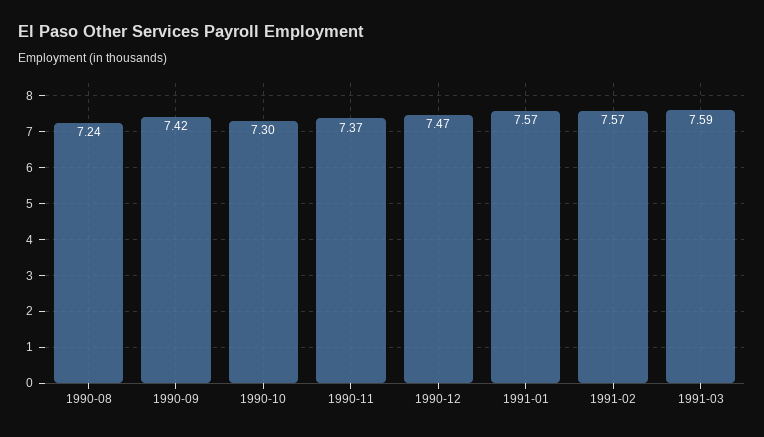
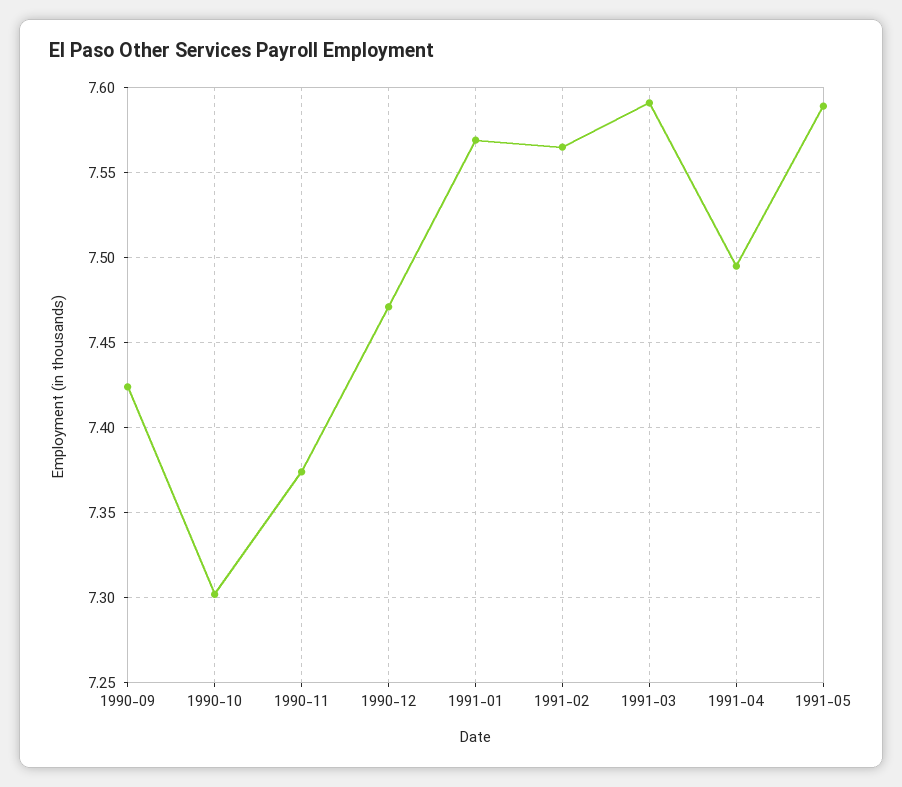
1990-08: 7.24 -> none
1991-04: none -> 7.495
1991-05: none -> 7.59

